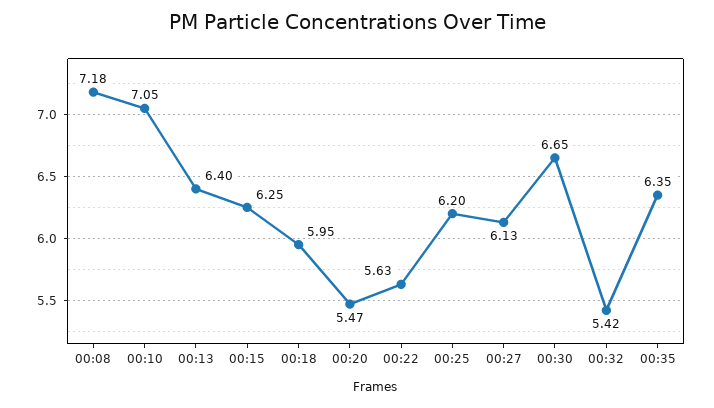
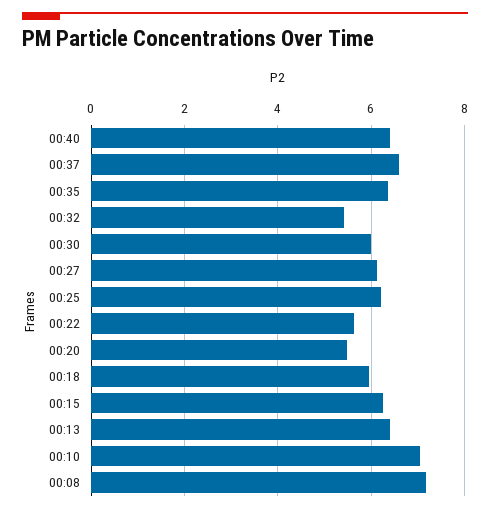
00:30: 6.65 -> 6
00:40: none -> 6.4
00:37: none -> 6.6

